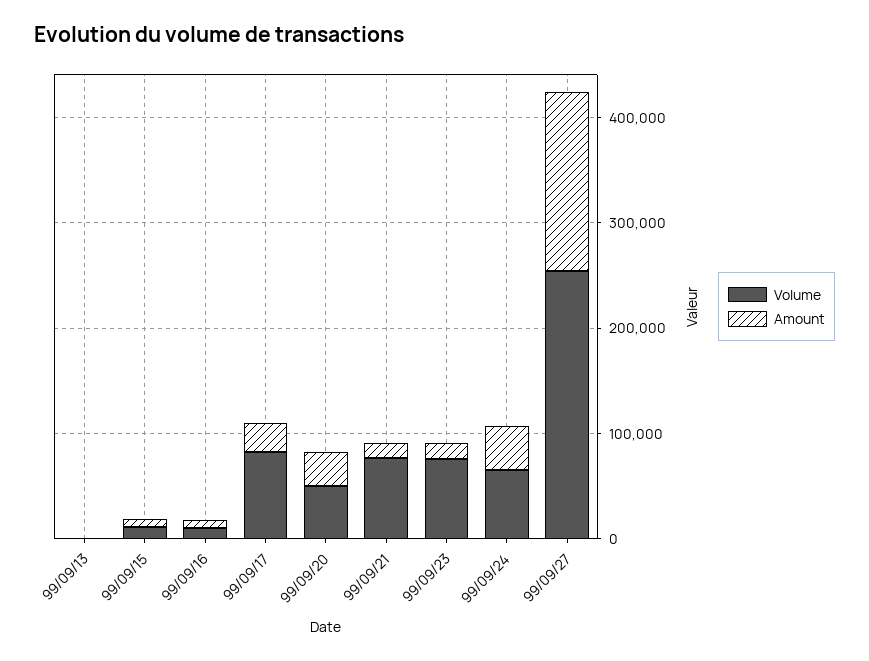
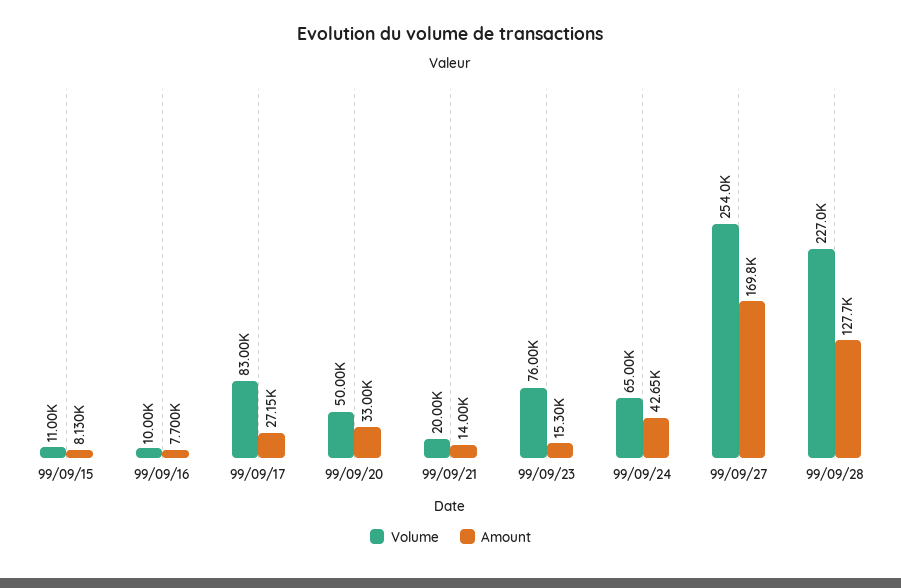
Volume, 99/09/13: 0 -> none
Amount, 99/09/13: 0 -> none
Volume, 99/09/21: 80000 -> 20000
Volume, 99/09/28: none -> 227000
Amount, 99/09/28: none -> 127700

